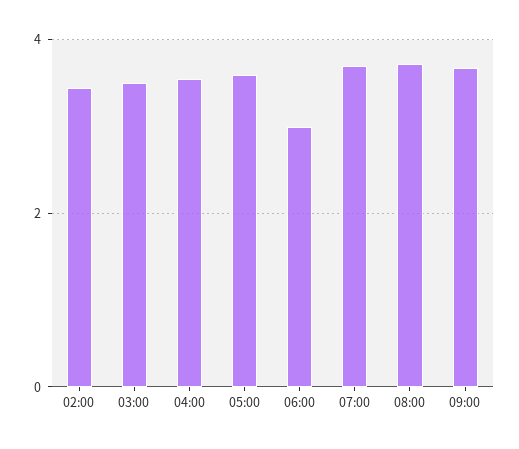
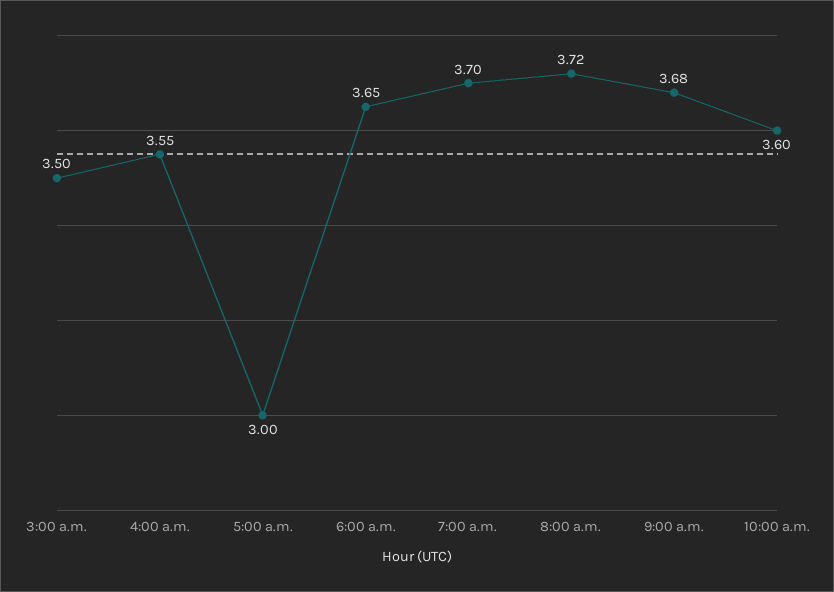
02:00: 3.4 -> none
05:00: 3.6 -> 3
06:00: 3 -> 3.65
10:00 a.m.: none -> 3.6

